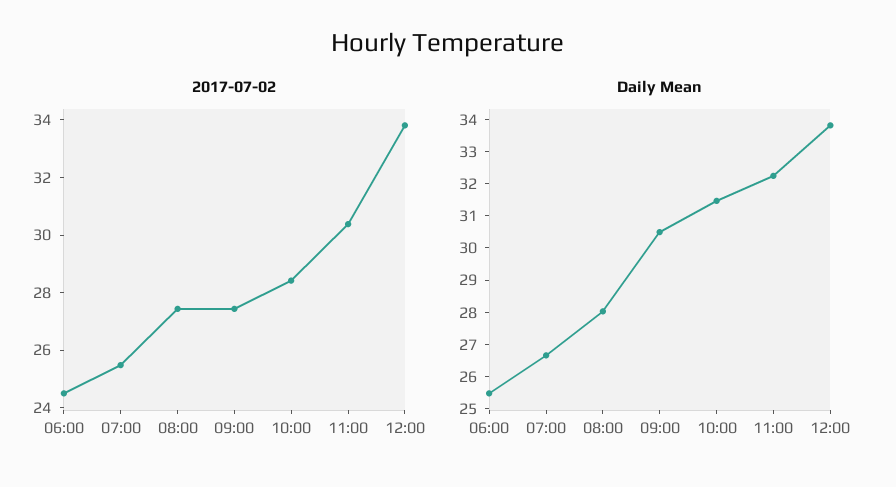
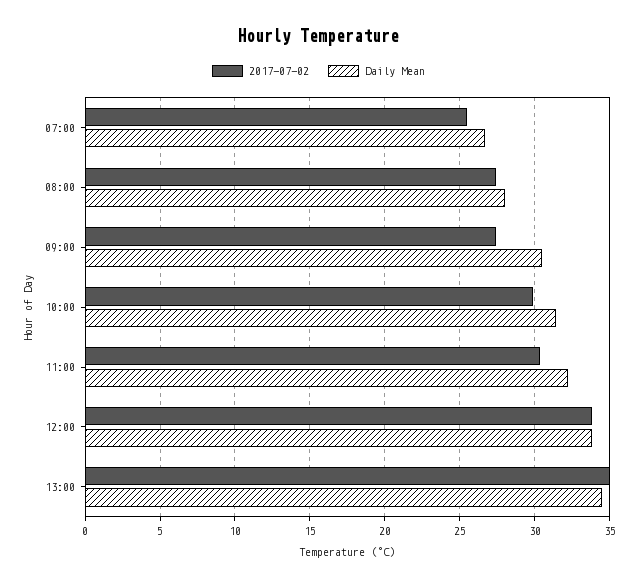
2017-07-02, 06:00: 24.5 -> none
2017-07-02, 10:00: 28.5 -> 30
Daily Mean, 06:00: 25.5 -> none
2017-07-02, 13:00: none -> 35
Daily Mean, 13:00: none -> 34.5

